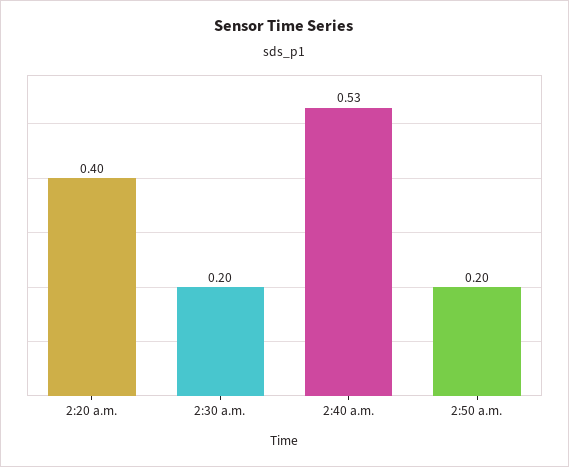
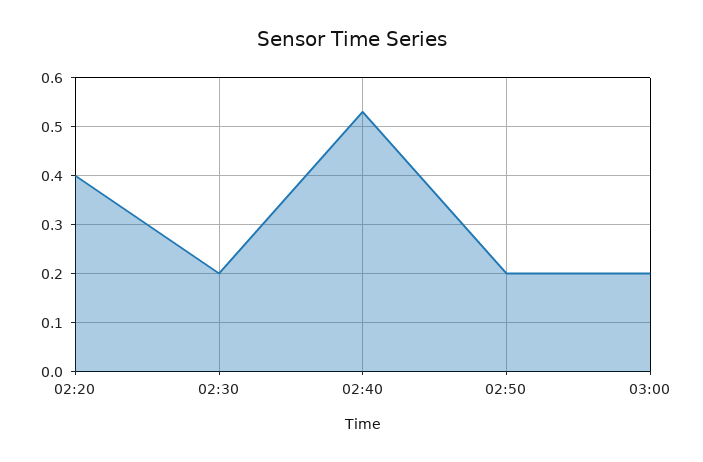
03:00: none -> 0.2

